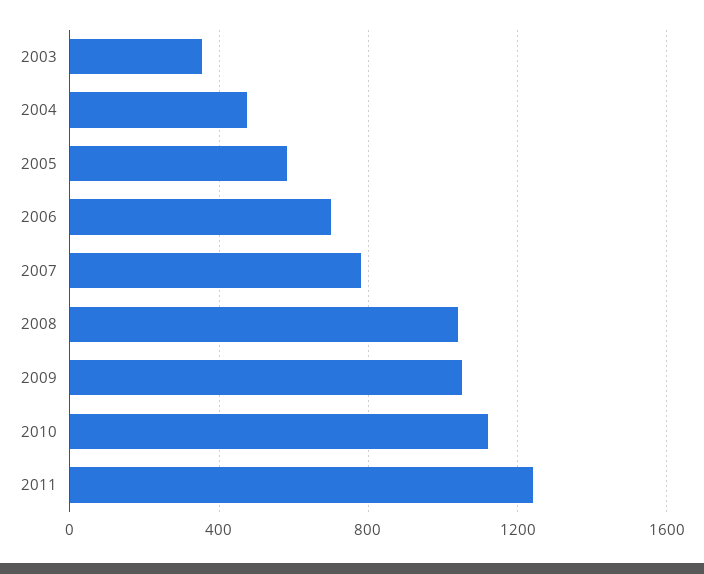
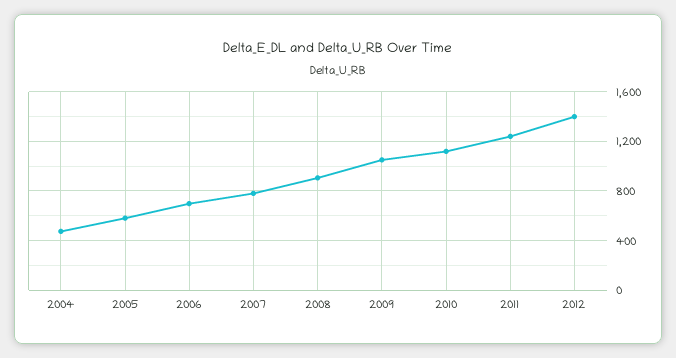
2003: 350 -> none
2008: 1050 -> 900
2012: none -> 1400

